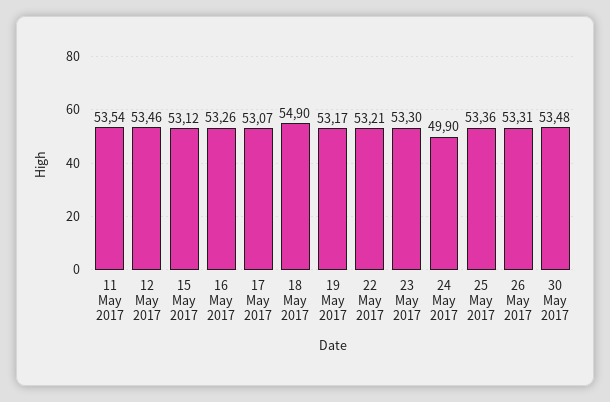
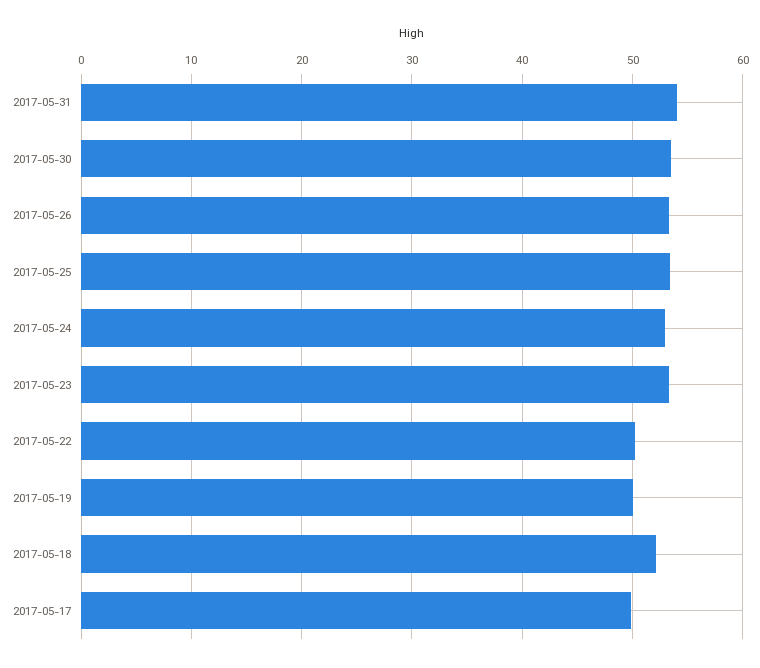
11 May 2017: 53.54 -> none
12 May 2017: 53.46 -> none
15 May 2017: 53.12 -> none
16 May 2017: 53.26 -> none
17 May 2017: 53.07 -> 50
18 May 2017: 54.9 -> 52
19 May 2017: 53.17 -> 50
22 May 2017: 53.21 -> 50
24 May 2017: 49.9 -> 53
2017-05-31: none -> 54

